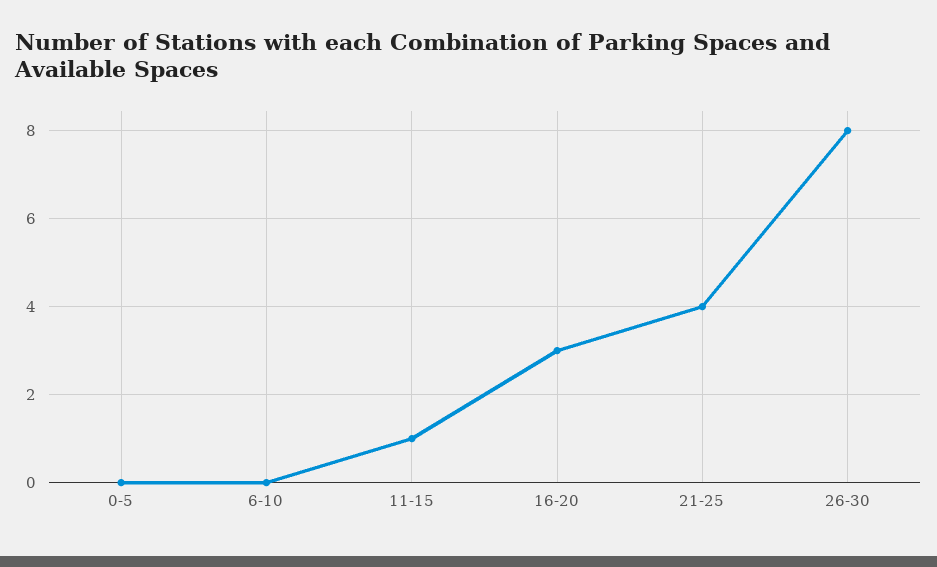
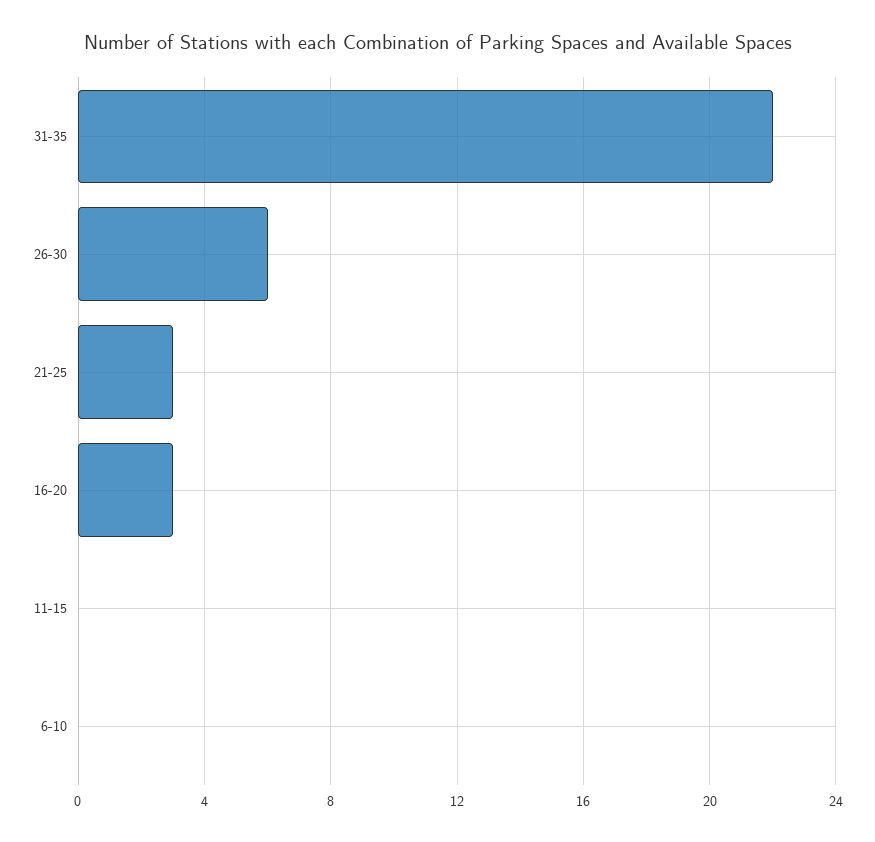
0-5: 0 -> none
11-15: 1 -> 0
21-25: 4 -> 3
26-30: 8 -> 6
31-35: none -> 22

